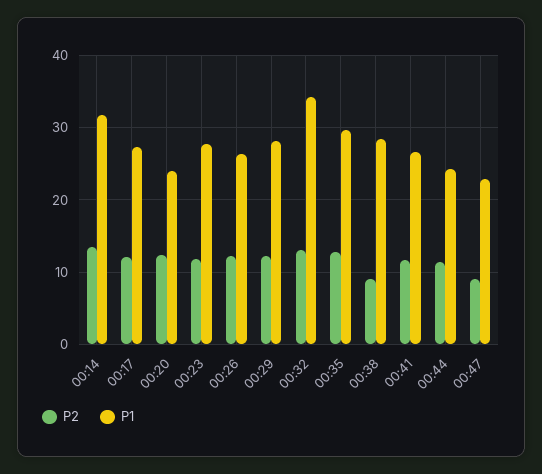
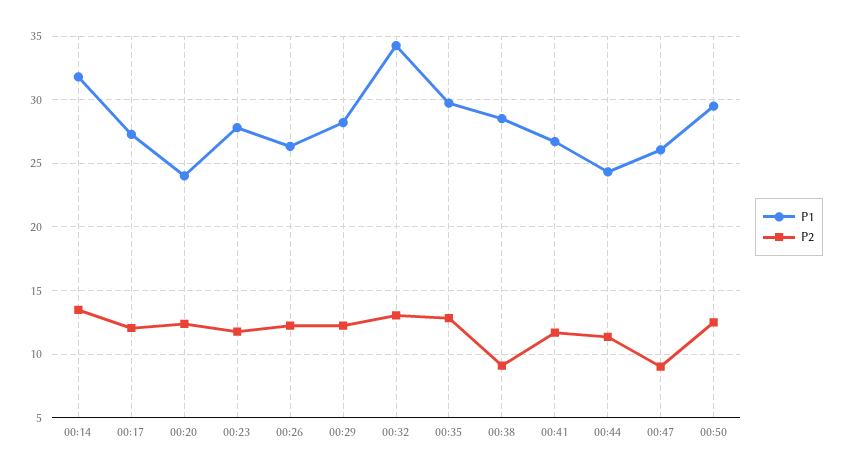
P1, 00:47: 23 -> 26
P1, 00:50: none -> 29.5
P2, 00:50: none -> 12.5

